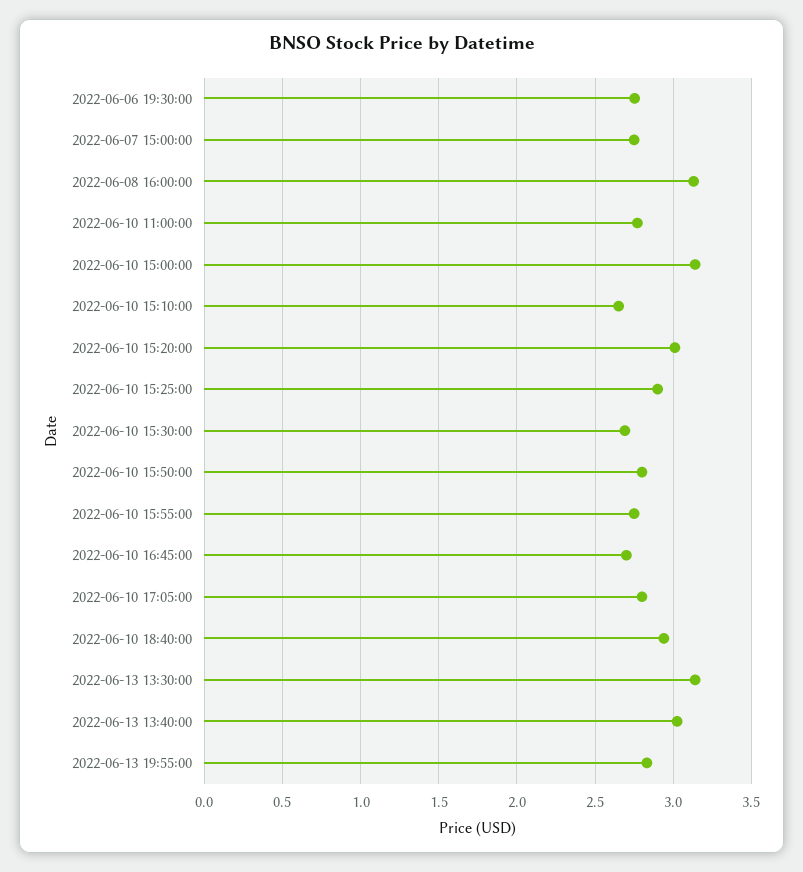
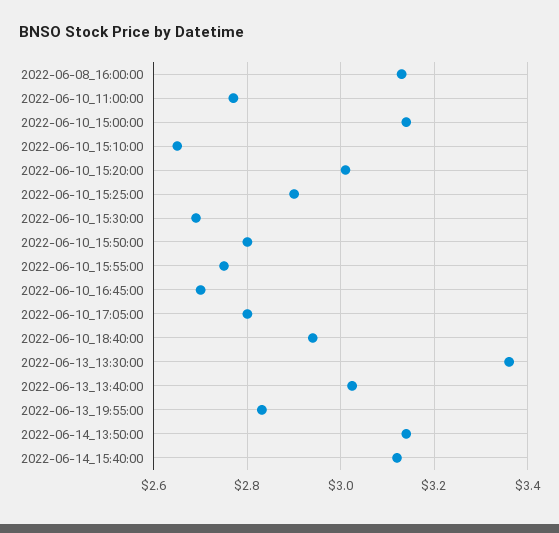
2022-06-06 19:30:00: 2.75 -> none
2022-06-07 15:00:00: 2.75 -> none
2022-06-13 13:30:00: 3.15 -> 3.36
2022-06-14_13:50:00: none -> 3.14
2022-06-14_15:40:00: none -> 3.12

